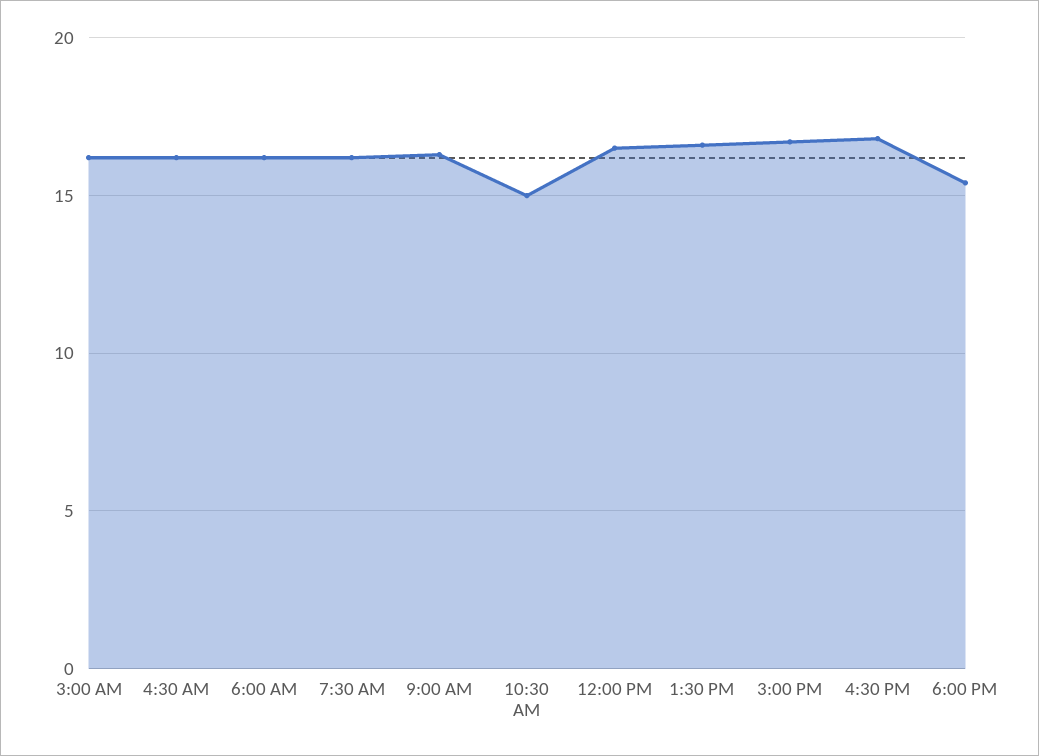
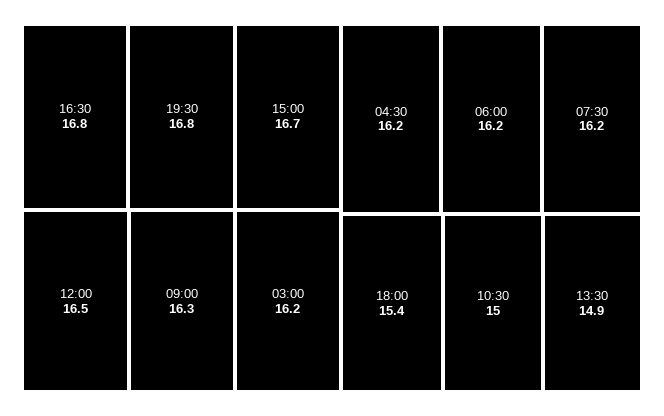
1:30 PM: 16.5 -> 14.9
19:30: none -> 16.8

